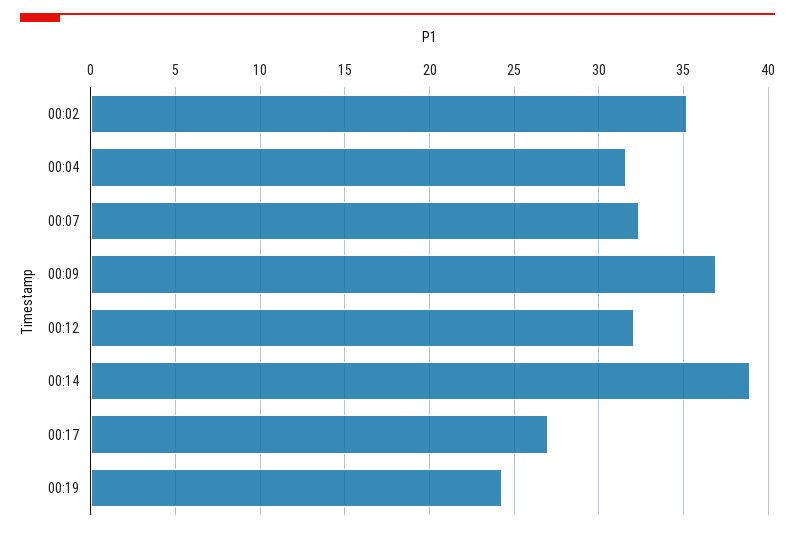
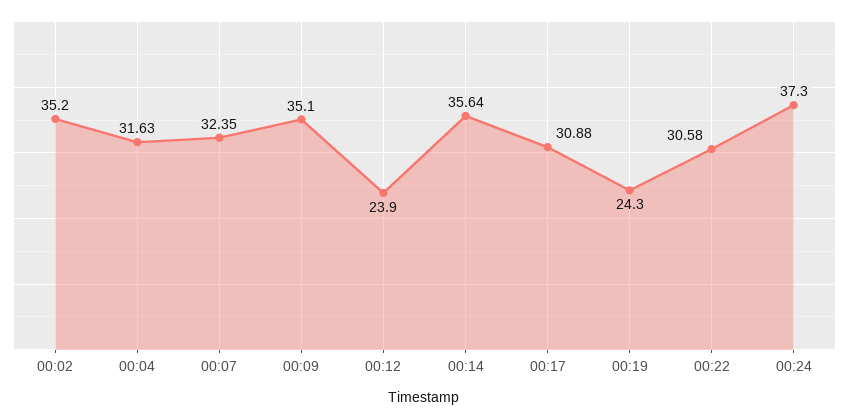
00:09: 37 -> 35.1
00:12: 32 -> 23.9
00:14: 39 -> 35.64
00:17: 27 -> 30.88
00:22: none -> 30.58
00:24: none -> 37.3

